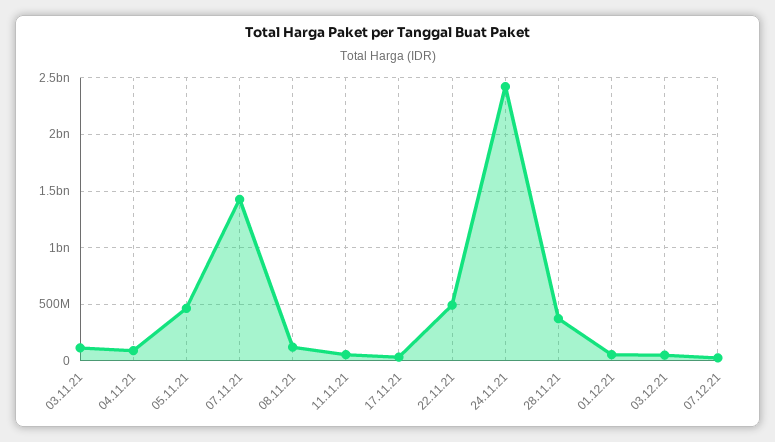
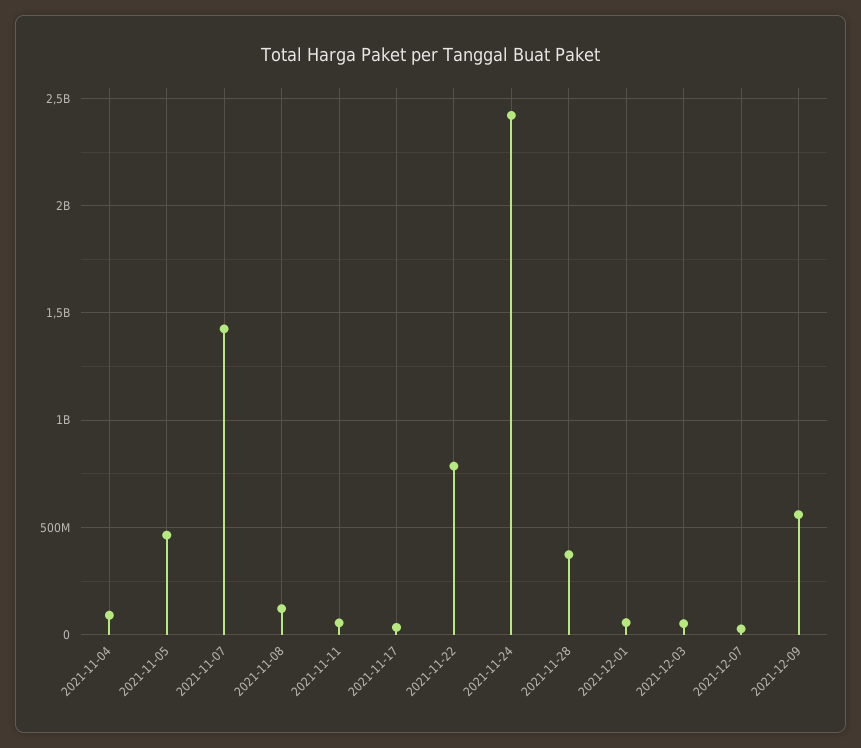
03.11.21: 100000000 -> none
22.11.21: 500000000 -> 800000000
2021-12-09: none -> 550000000

